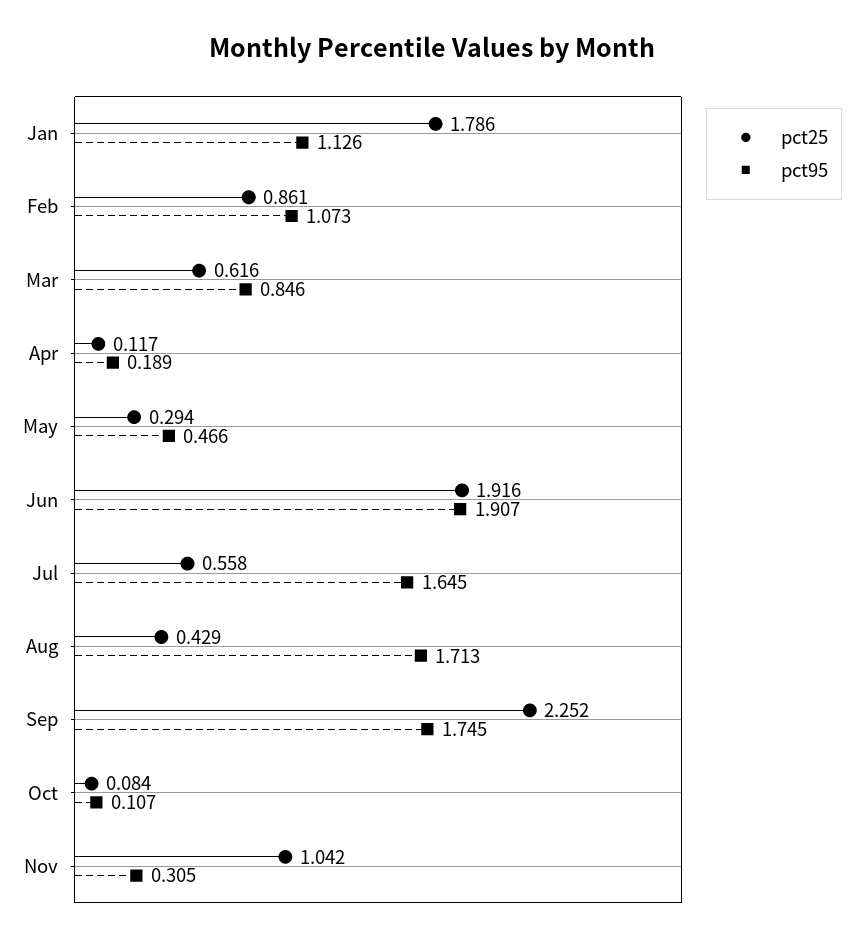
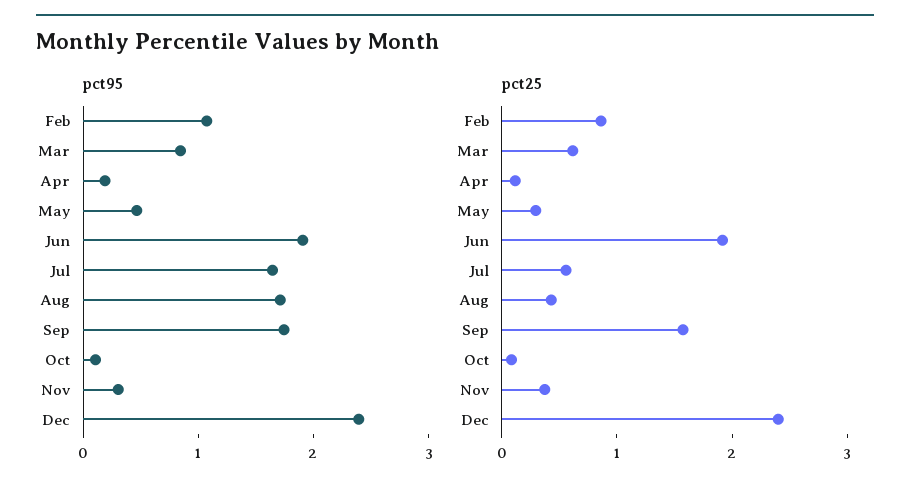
pct25, Jan: 1.786 -> none
pct95, Jan: 1.126 -> none
pct25, Sep: 2.252 -> 1.6
pct25, Nov: 1.042 -> 0.4
pct95, Dec: none -> 2.4
pct25, Dec: none -> 2.4

